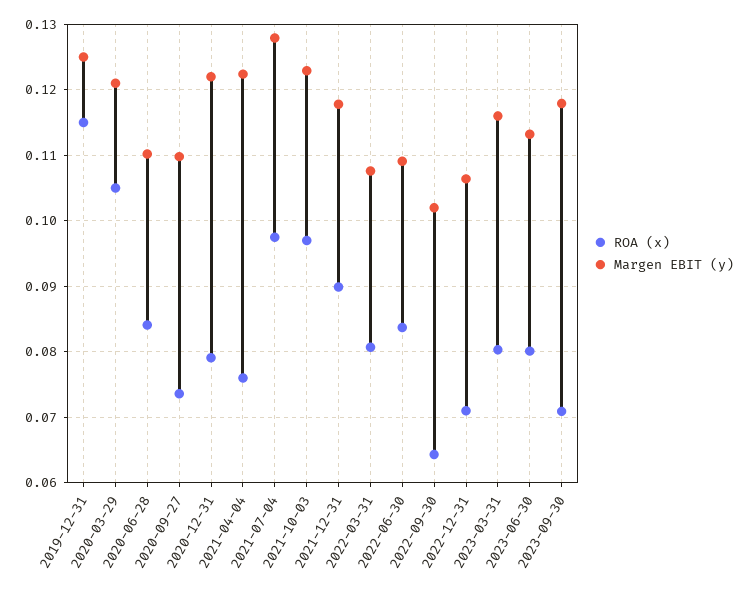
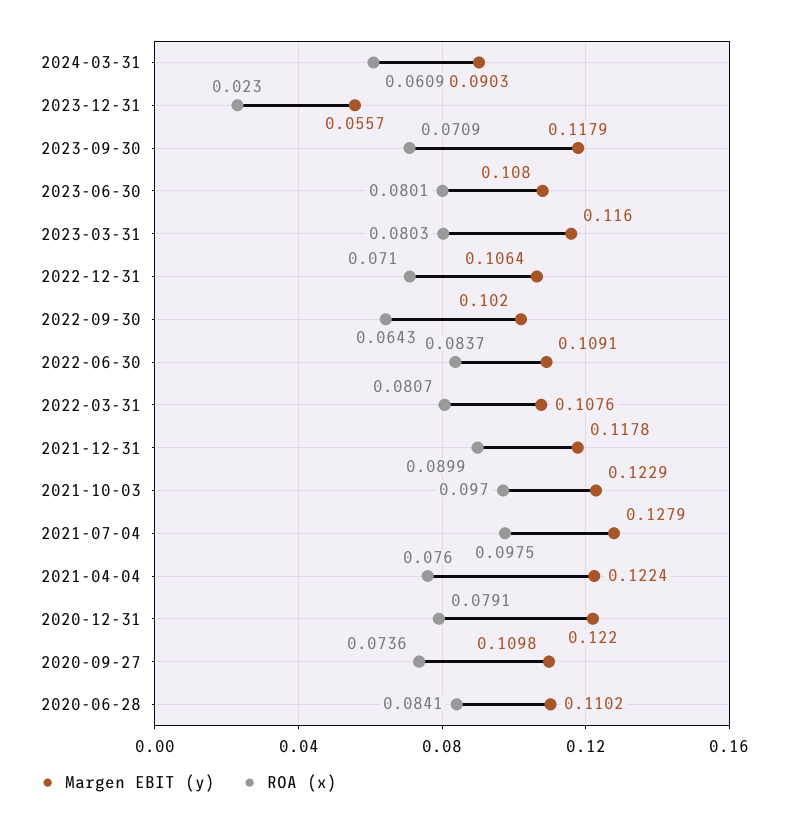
ROA (x), 2019-12-31: 0.115 -> none
Margen EBIT (y), 2019-12-31: 0.125 -> none
ROA (x), 2020-03-29: 0.105 -> none
Margen EBIT (y), 2020-03-29: 0.121 -> none
Margen EBIT (y), 2023-06-30: 0.113 -> 0.108
Margen EBIT (y), 2024-03-31: none -> 0.0903
ROA (x), 2024-03-31: none -> 0.0609
Margen EBIT (y), 2023-12-31: none -> 0.0557
ROA (x), 2023-12-31: none -> 0.023

